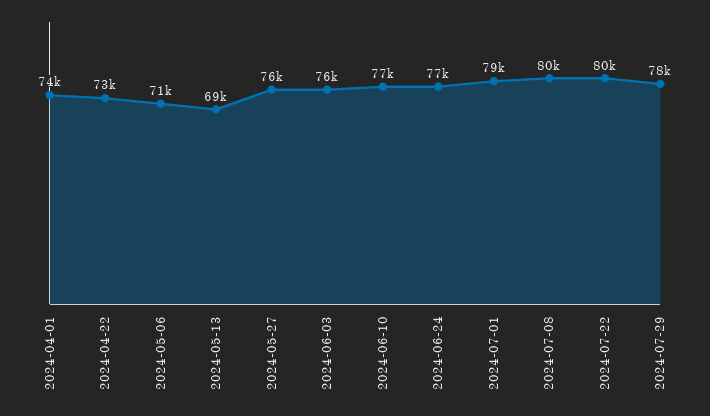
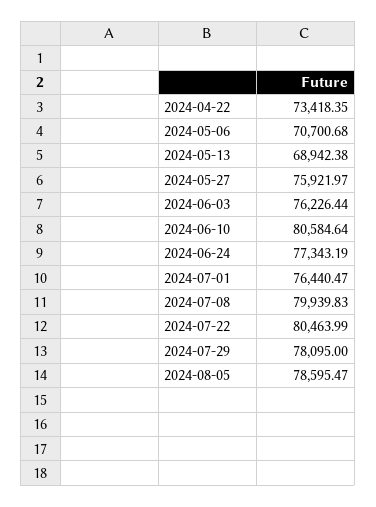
2024-04-01: 74000 -> none
2024-06-10: 77000 -> 80584.64
2024-07-01: 79000 -> 76440.47
2024-08-05: none -> 78595.47

